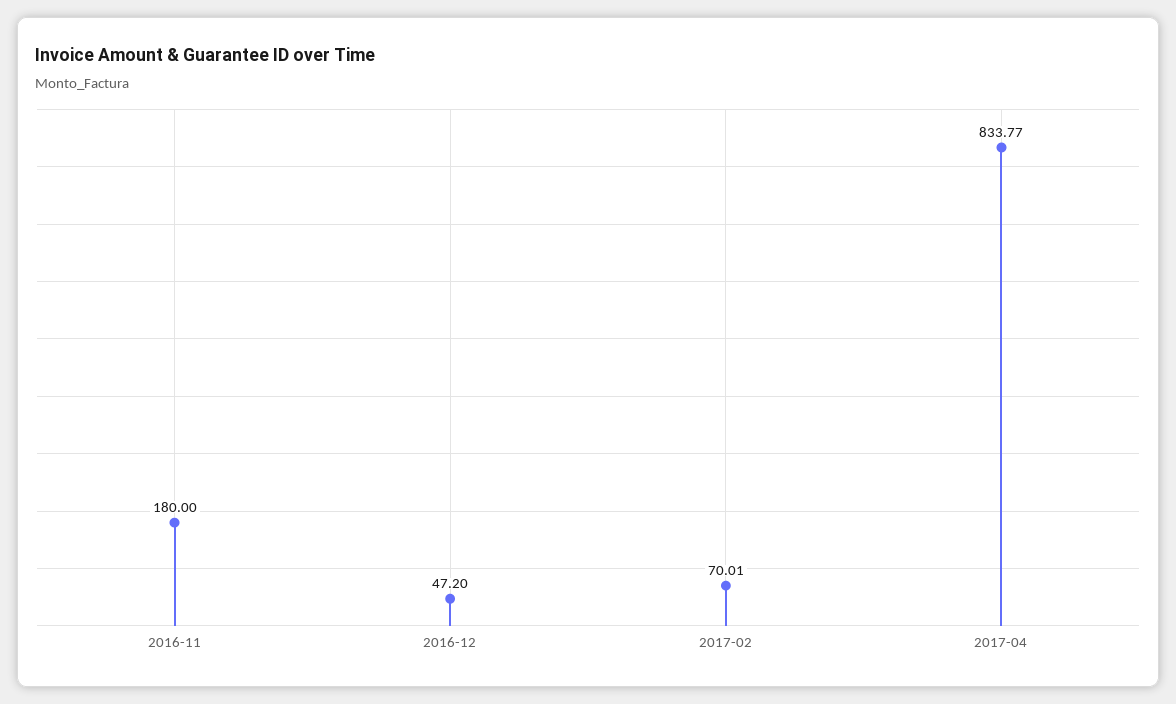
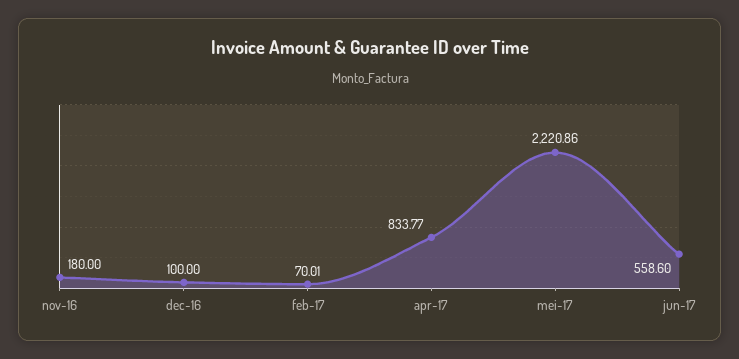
2016-12: 47.2 -> 100
mei-17: none -> 2220.86
jun-17: none -> 558.6

